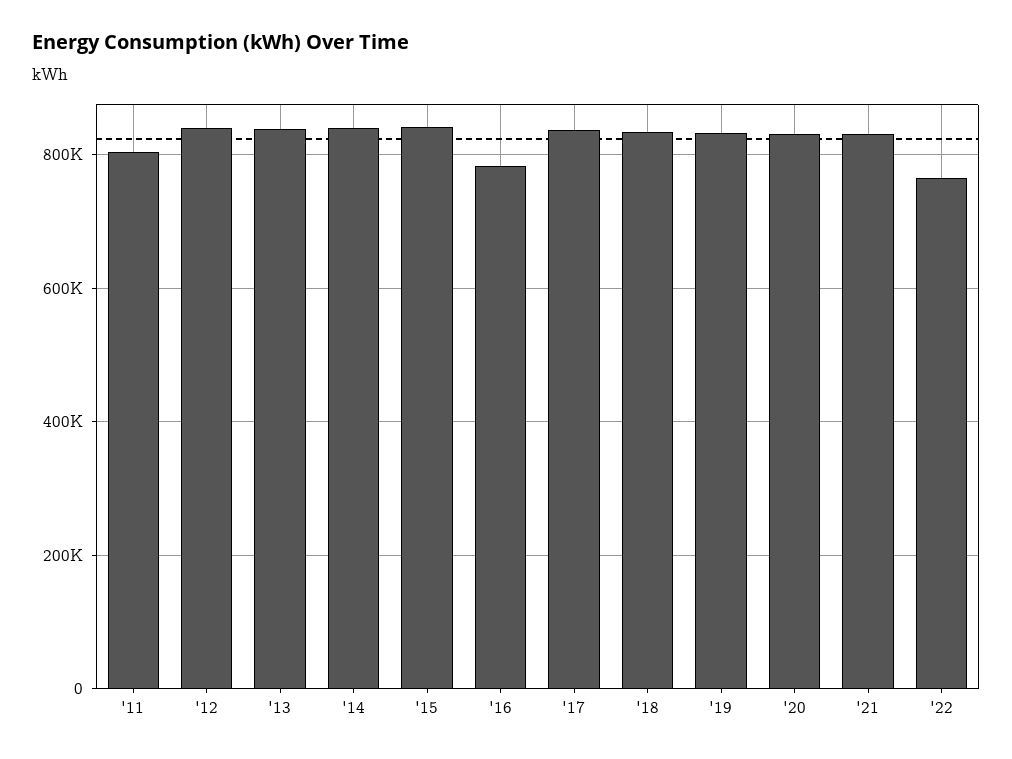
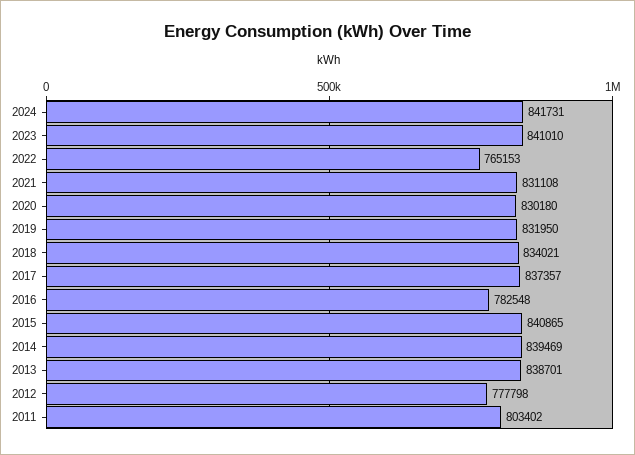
'12: 840000 -> 777798
2024: none -> 841731
2023: none -> 841010

